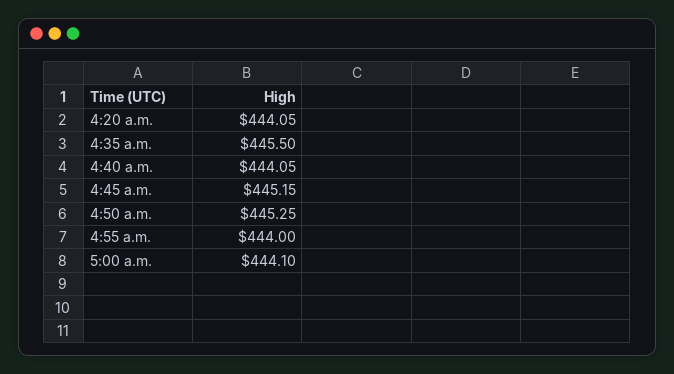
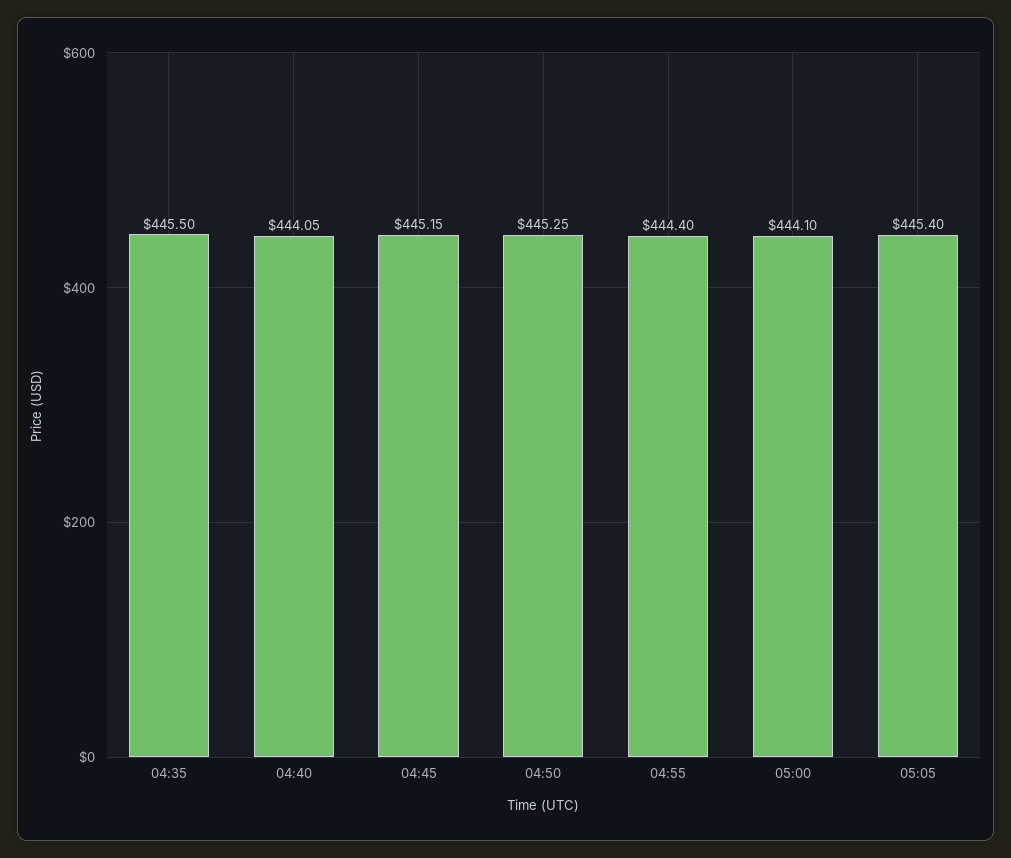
4:20 a.m.: 444.05 -> none
4:55 a.m.: 444 -> 444.4
05:05: none -> 445.4

